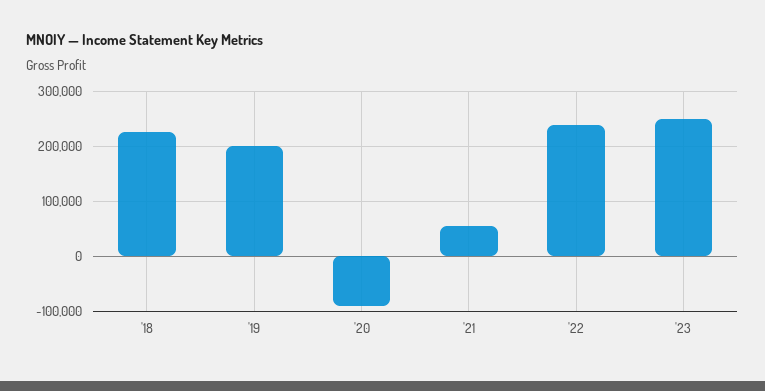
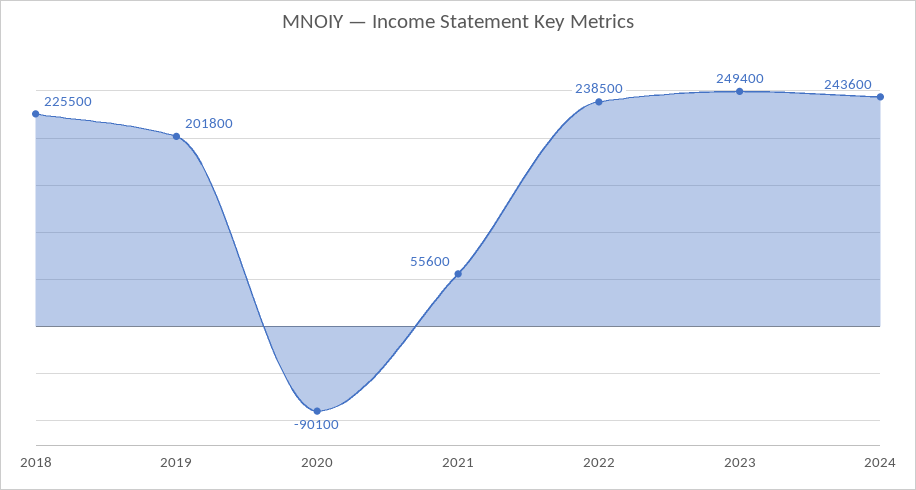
2024: none -> 243600

